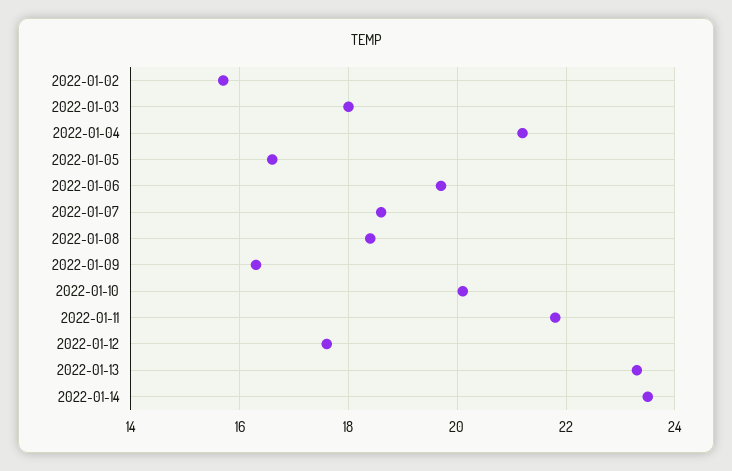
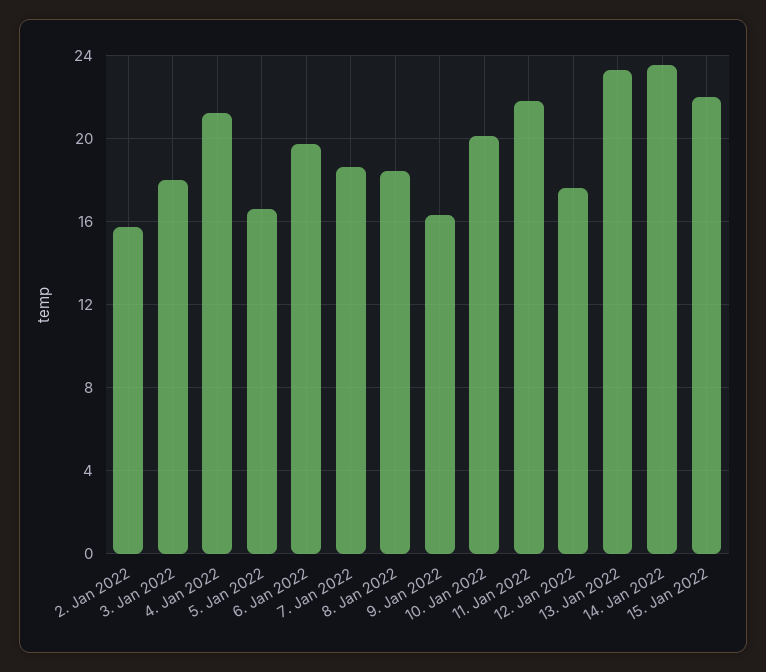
15. Jan 2022: none -> 22

